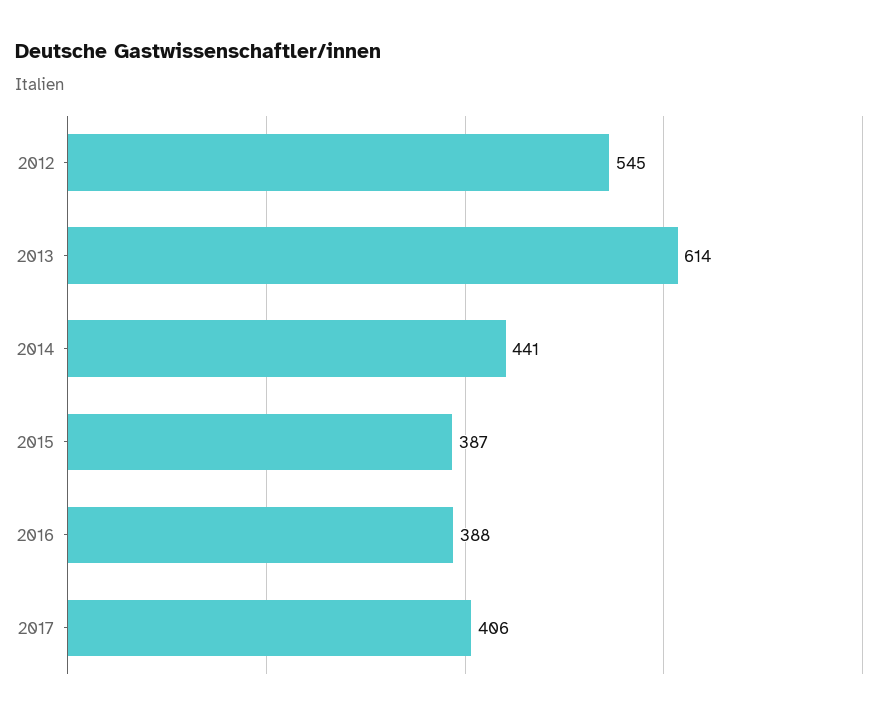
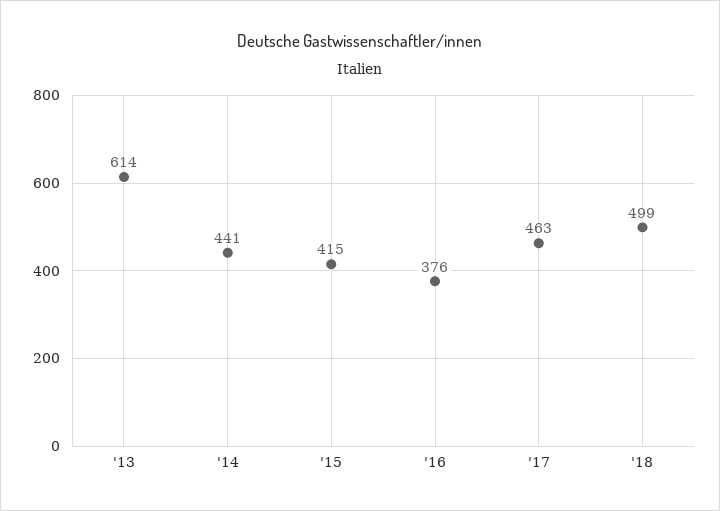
2012: 545 -> none
2015: 387 -> 415
2016: 388 -> 376
2017: 406 -> 463
'18: none -> 499

